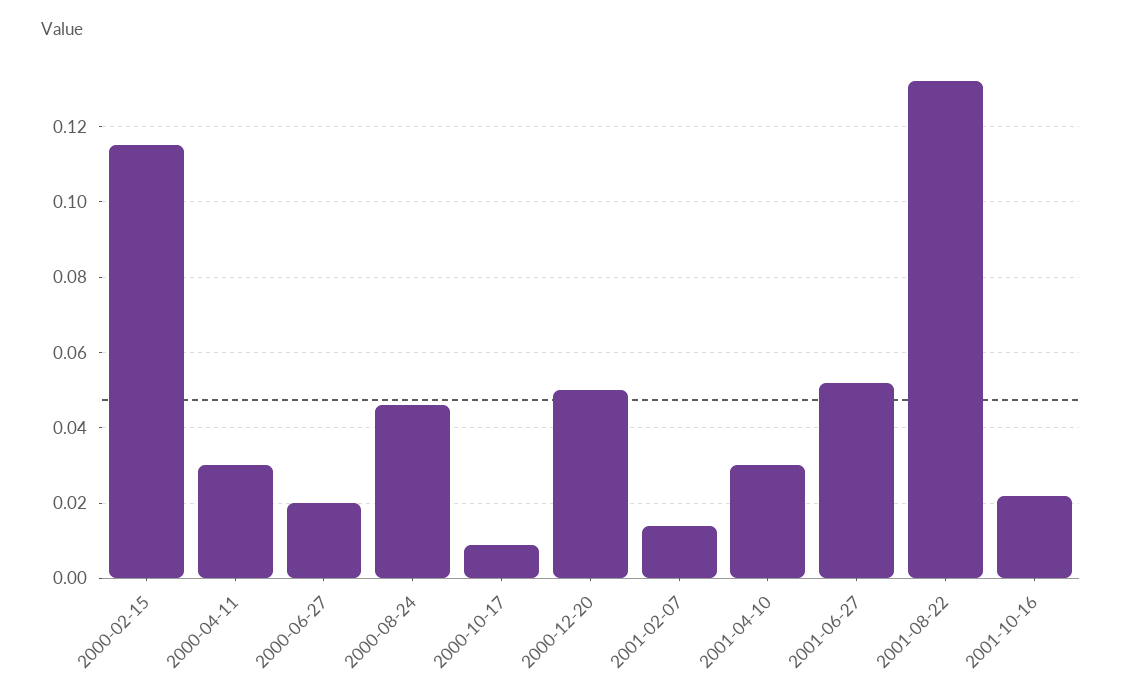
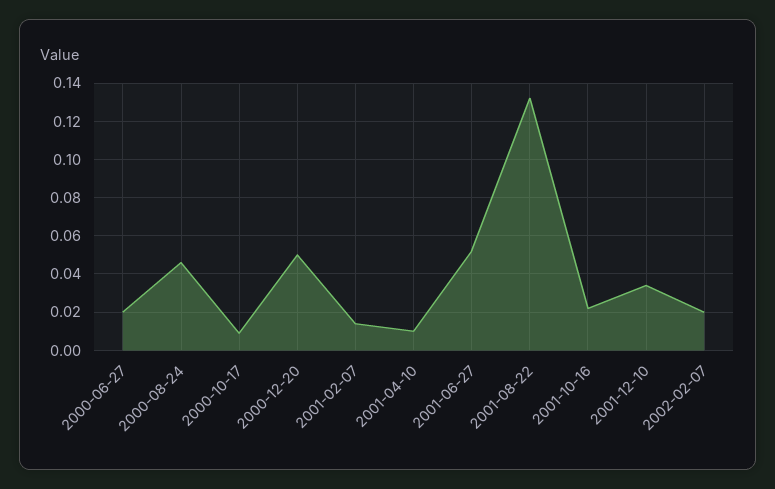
2000-02-15: 0.115 -> none
2000-04-11: 0.03 -> none
2001-04-10: 0.03 -> 0.01
2001-12-10: none -> 0.035
2002-02-07: none -> 0.02

